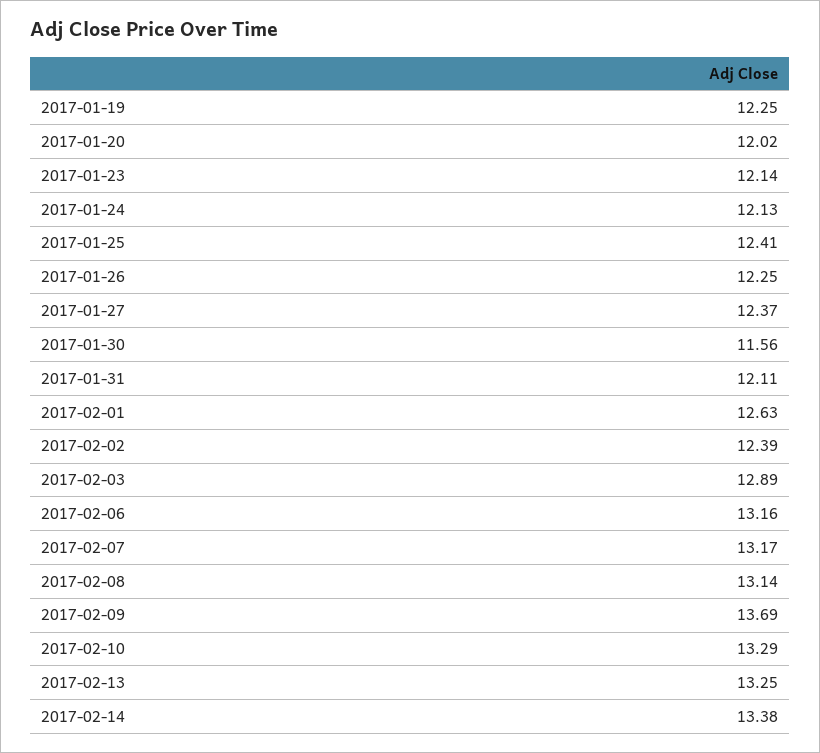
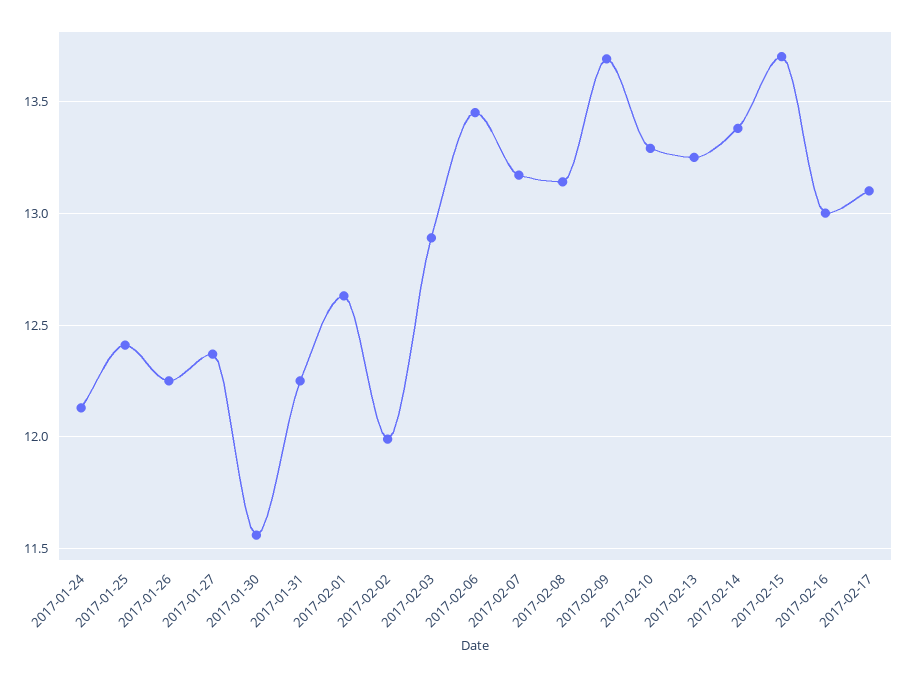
2017-01-19: 12.25 -> none
2017-01-20: 12.02 -> none
2017-01-23: 12.14 -> none
2017-01-31: 12.11 -> 12.25
2017-02-02: 12.39 -> 12
2017-02-06: 13.16 -> 13.45
2017-02-15: none -> 13.7
2017-02-16: none -> 13
2017-02-17: none -> 13.1

